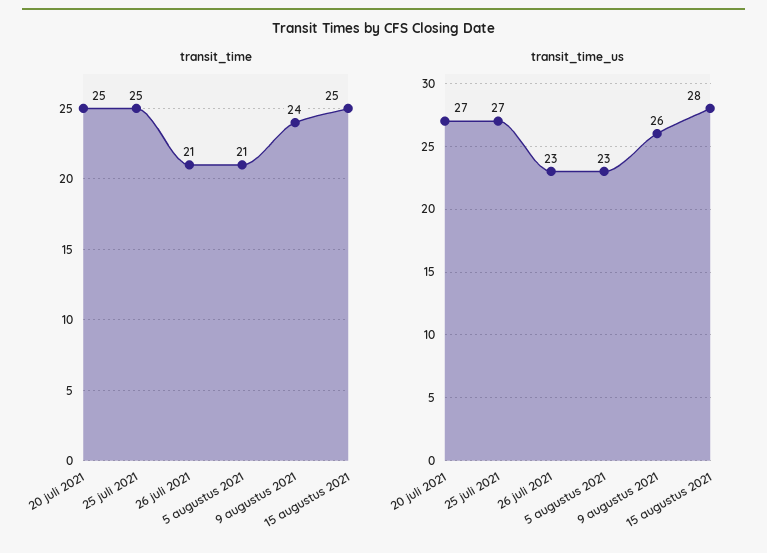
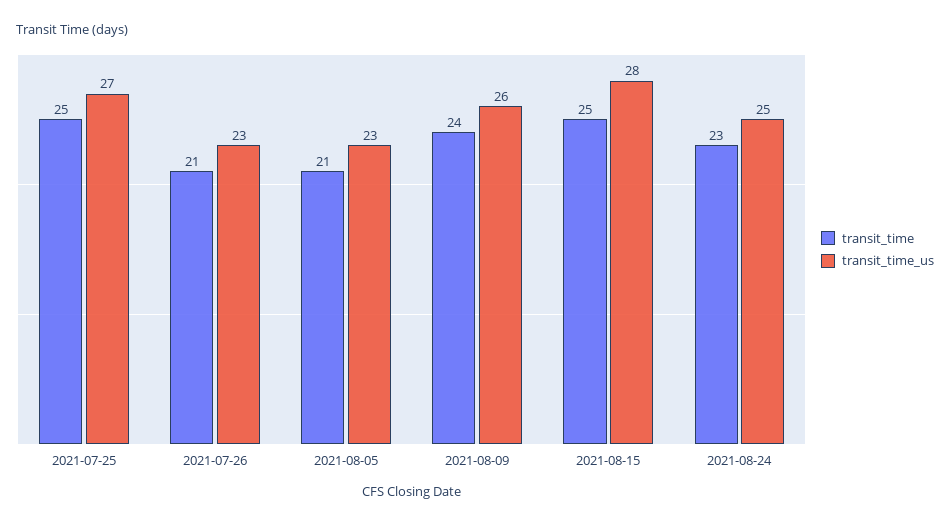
transit_time, 20 juli 2021: 25 -> none
transit_time_us, 20 juli 2021: 27 -> none
transit_time, 2021-08-24: none -> 23
transit_time_us, 2021-08-24: none -> 25

